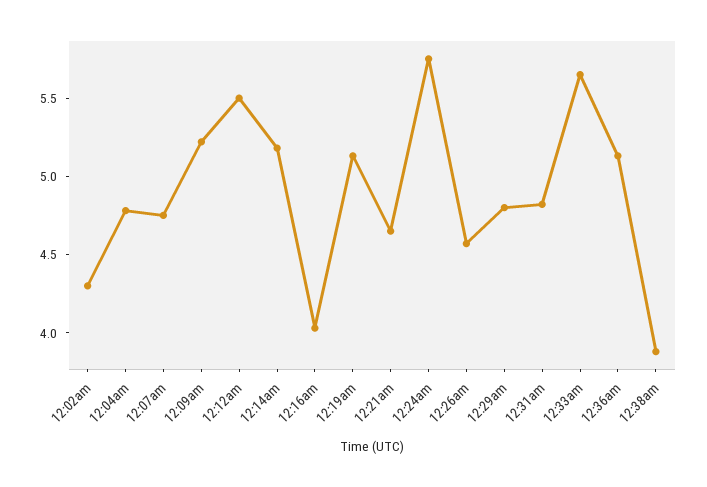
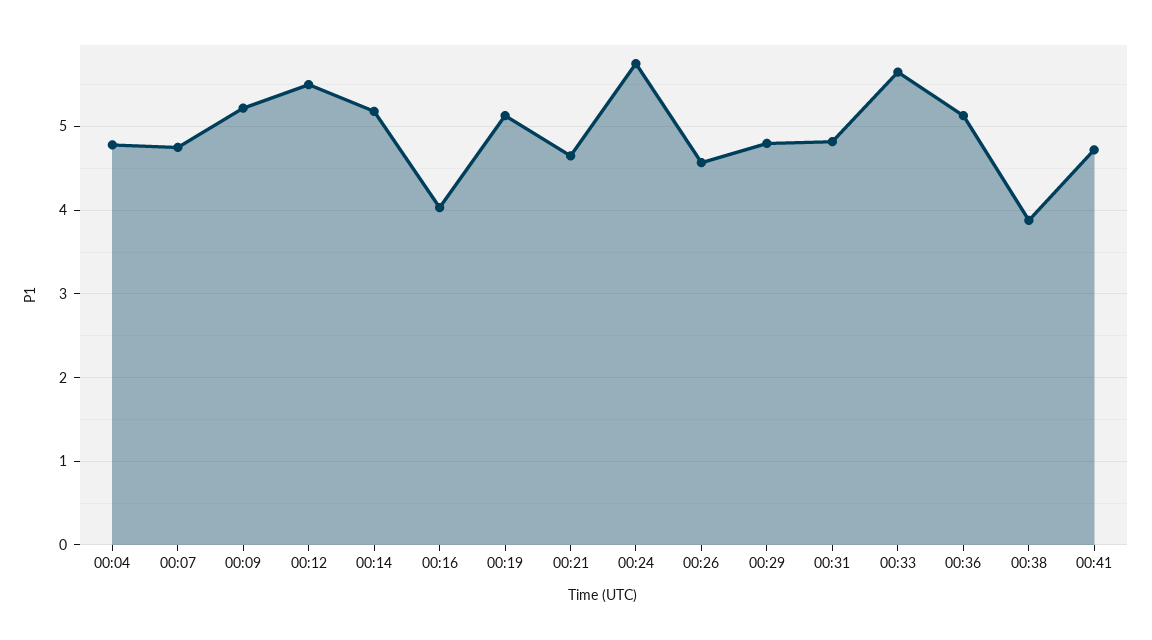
12:02am: 4.3 -> none
00:41: none -> 4.7

